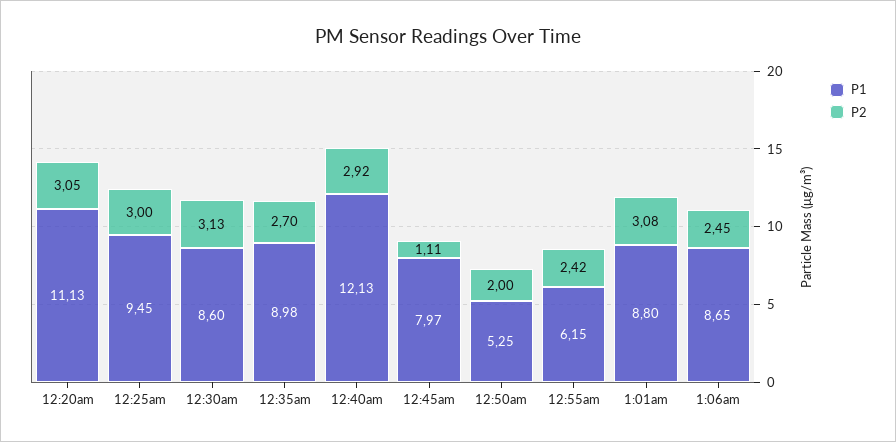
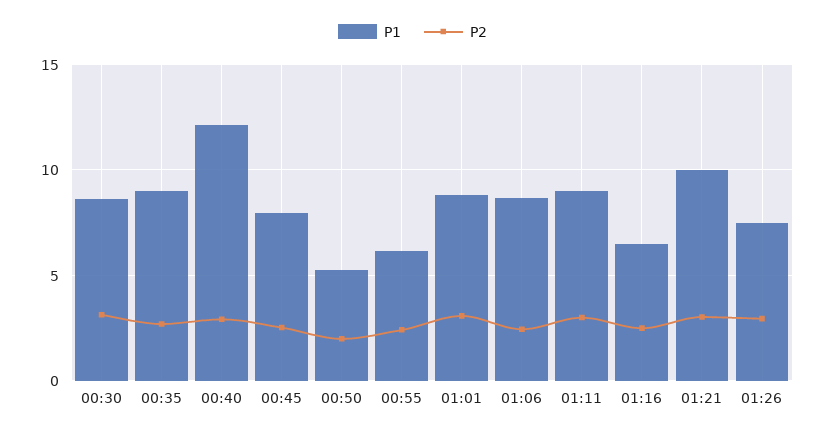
P1, 12:20am: 11.13 -> none
P2, 12:20am: 3.05 -> none
P1, 12:25am: 9.45 -> none
P2, 12:25am: 3 -> none
P2, 12:45am: 1.11 -> 2.5
P1, 01:11: none -> 9
P2, 01:11: none -> 3
P1, 01:16: none -> 6.5
P2, 01:16: none -> 2.5
P1, 01:21: none -> 10
P2, 01:21: none -> 3
P1, 01:26: none -> 7.5
P2, 01:26: none -> 3

